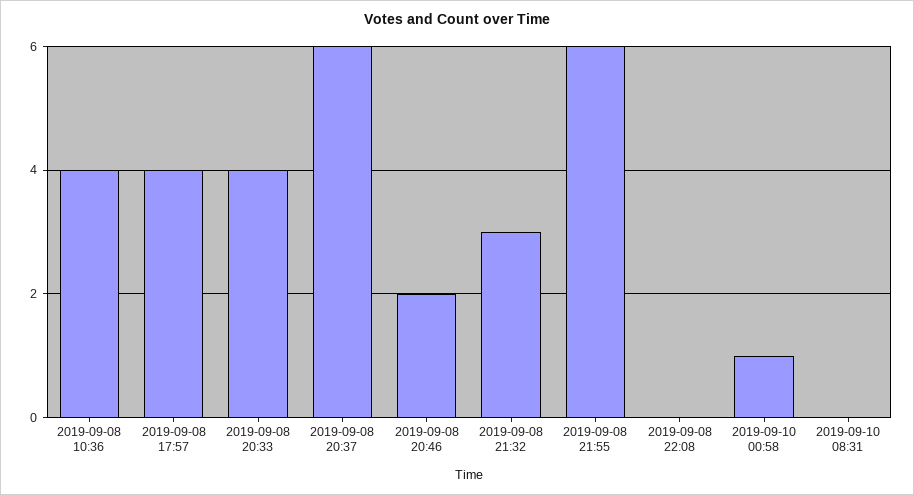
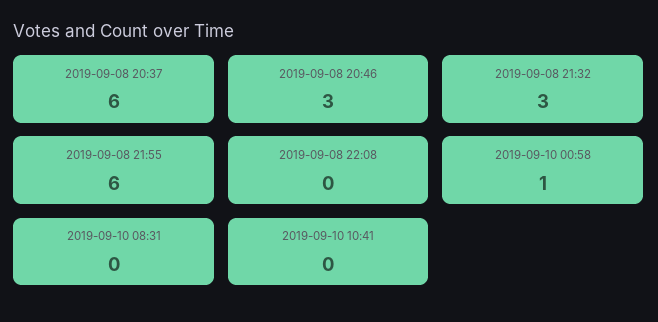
2019-09-08 10:36: 4 -> none
2019-09-08 17:57: 4 -> none
2019-09-08 20:33: 4 -> none
2019-09-08 20:46: 2 -> 3
2019-09-10 10:41: none -> 0

